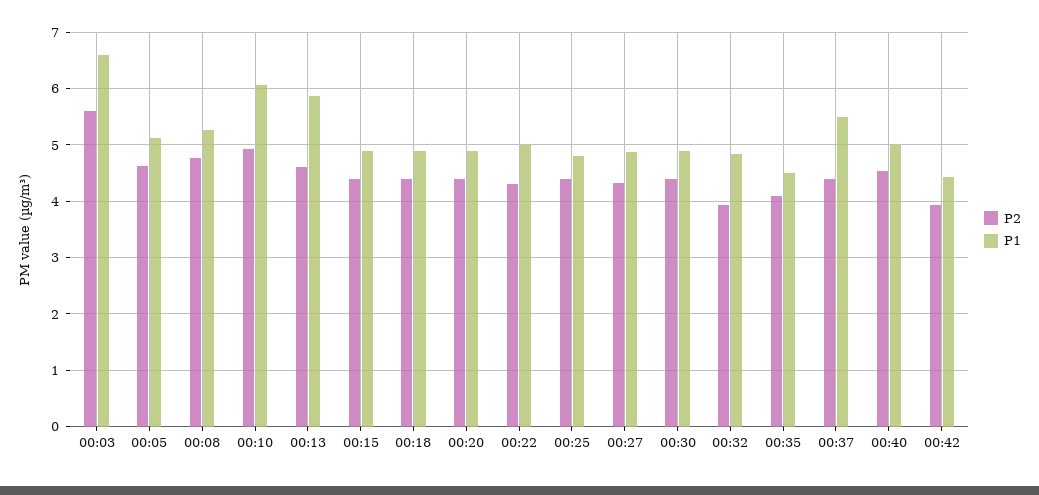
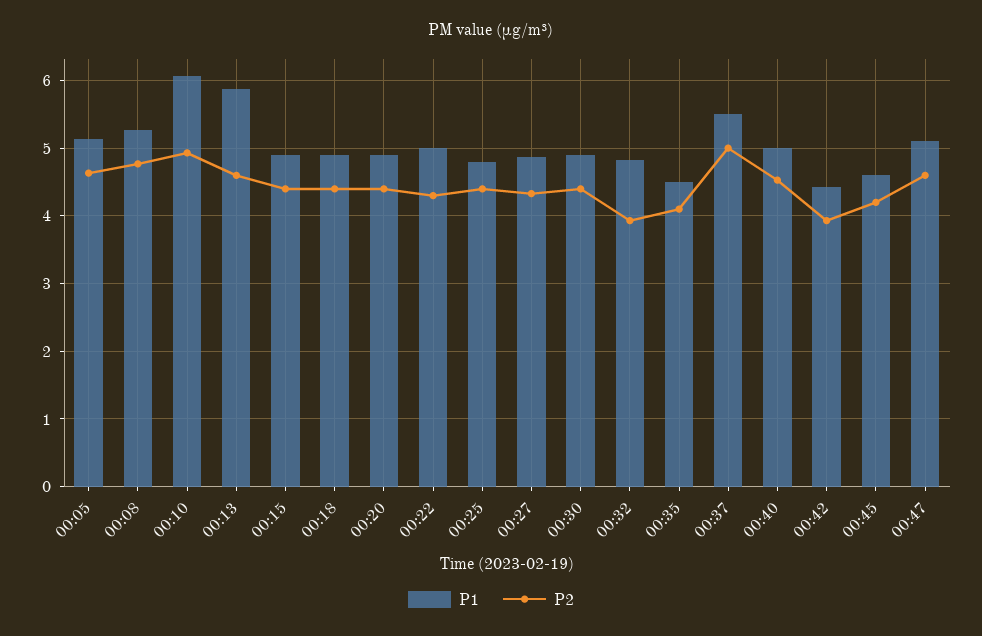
P2, 00:03: 5.6 -> none
P1, 00:03: 6.6 -> none
P2, 00:37: 4.4 -> 5
P1, 00:45: none -> 4.6
P2, 00:45: none -> 4.2
P1, 00:47: none -> 5.1
P2, 00:47: none -> 4.6

